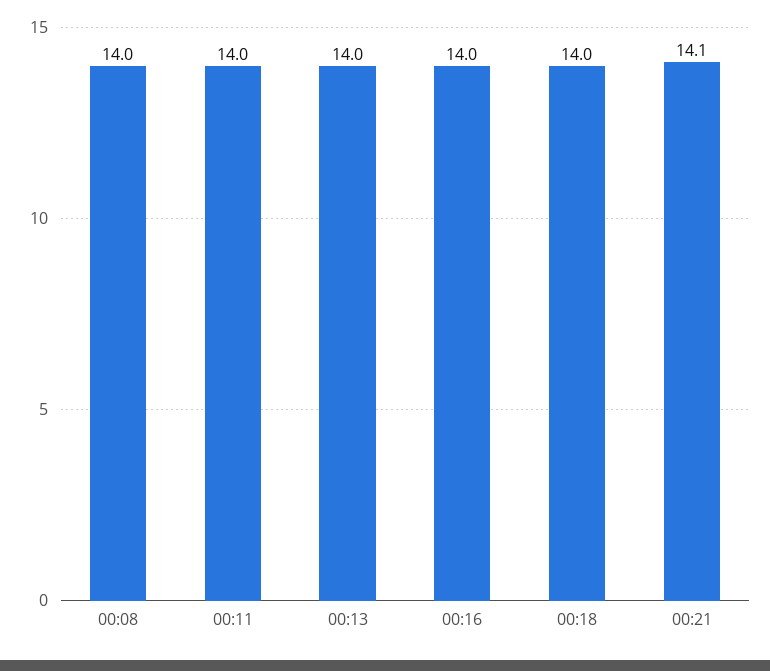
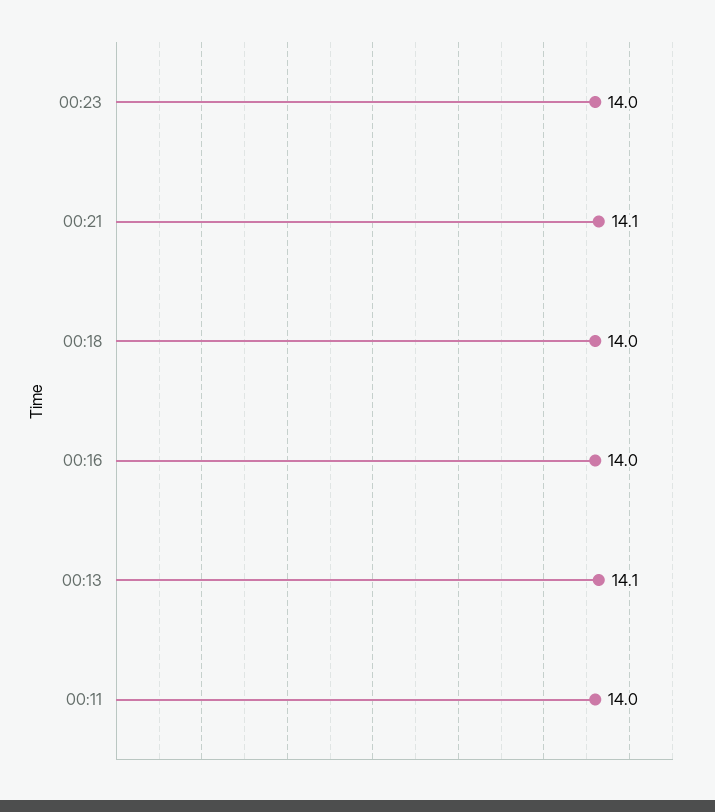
00:08: 14 -> none
00:13: 14 -> 14.1
00:23: none -> 14

